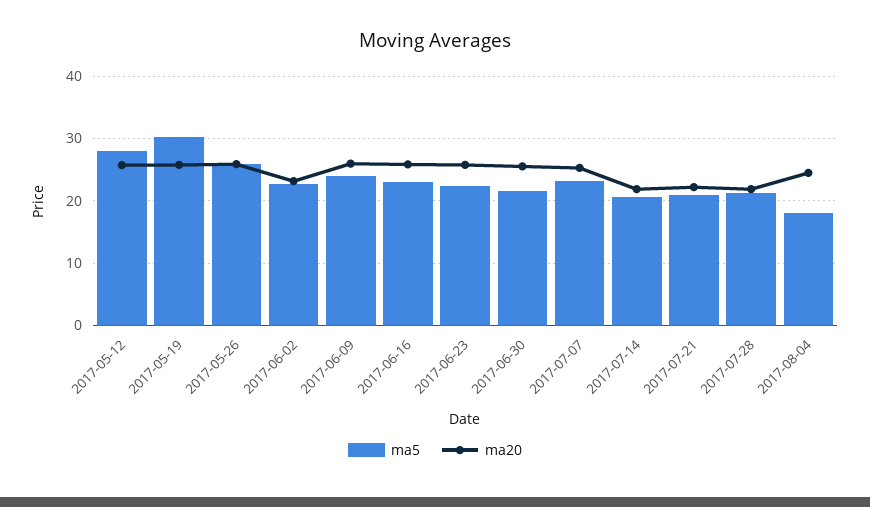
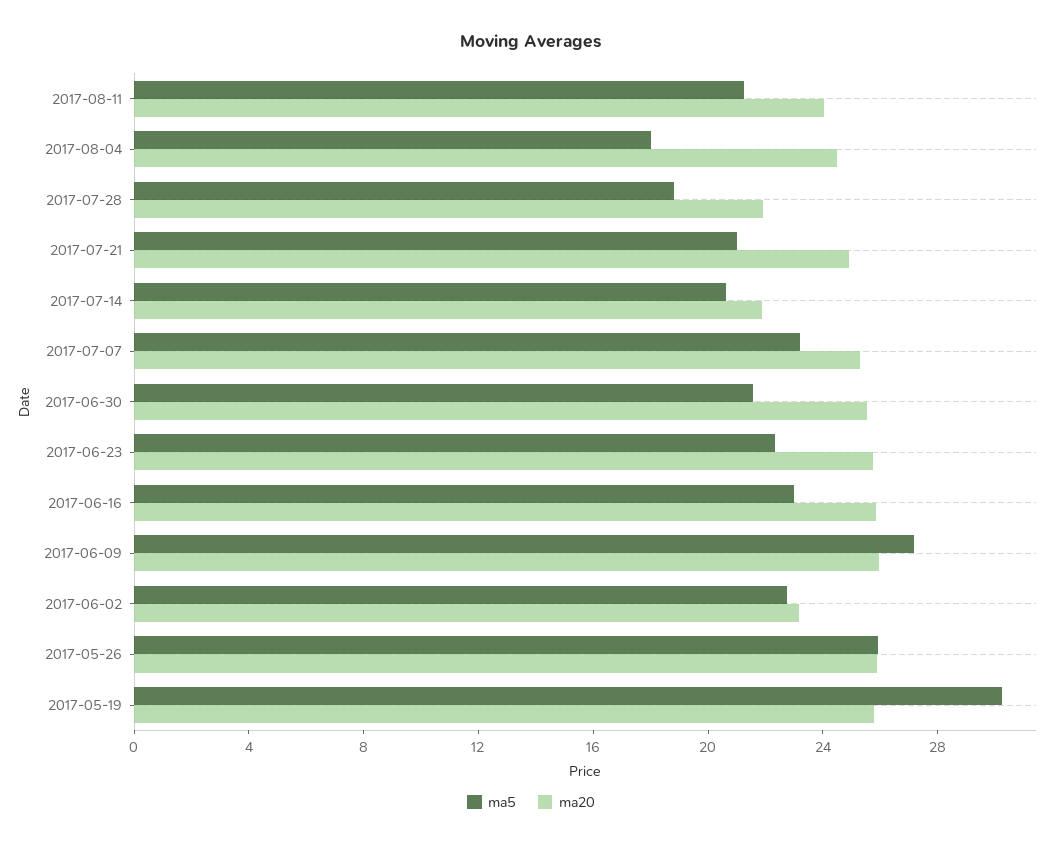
ma5, 2017-05-12: 28 -> none
ma20, 2017-05-12: 26 -> none
ma5, 2017-06-09: 24 -> 27
ma20, 2017-07-21: 22 -> 25
ma5, 2017-07-28: 21 -> 19
ma5, 2017-08-11: none -> 21
ma20, 2017-08-11: none -> 24

